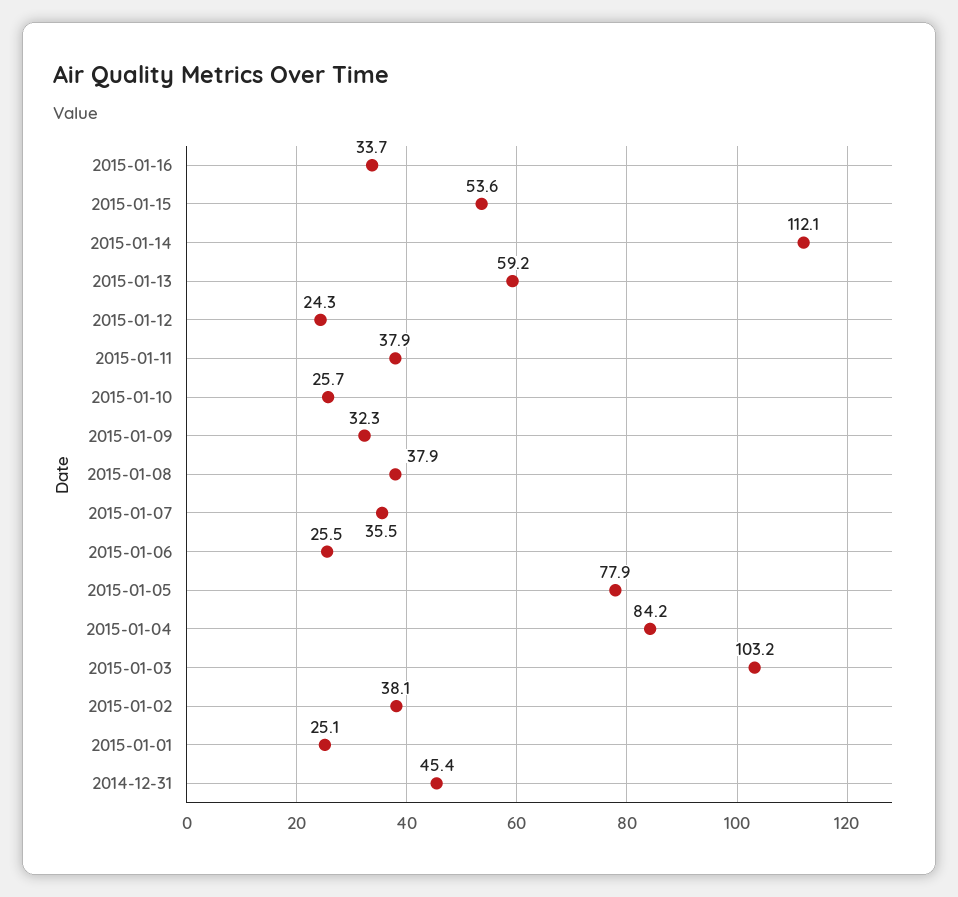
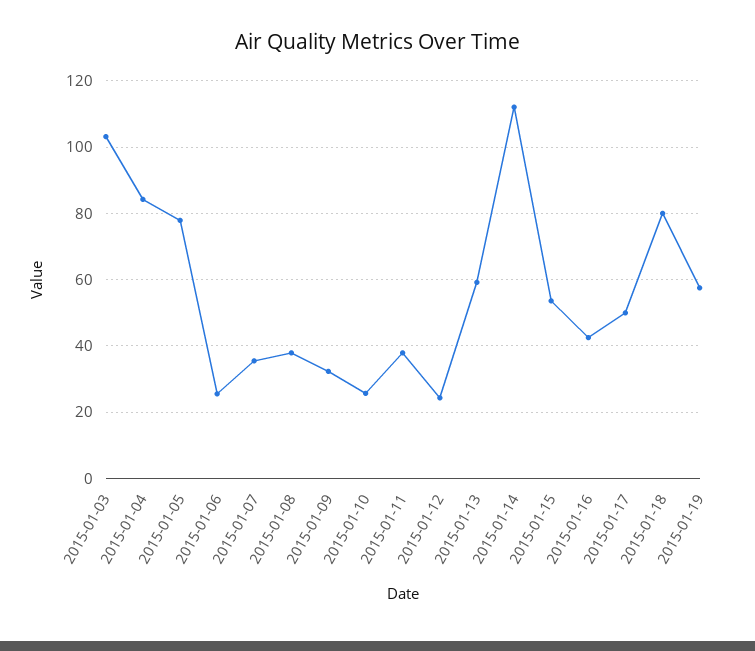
2015-01-16: 33.7 -> 42
2015-01-02: 38.1 -> none
2015-01-01: 25.1 -> none
2014-12-31: 45.4 -> none
2015-01-17: none -> 50
2015-01-18: none -> 80
2015-01-19: none -> 58

